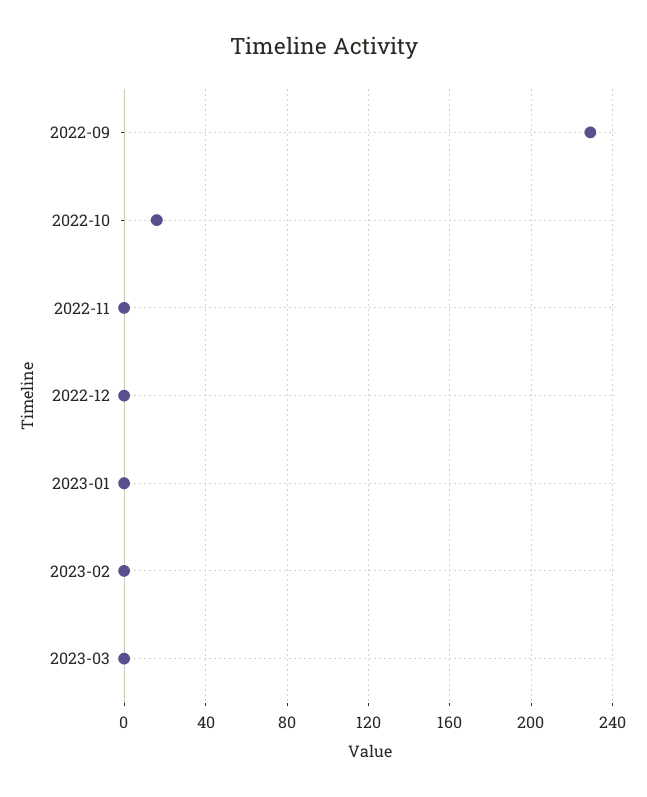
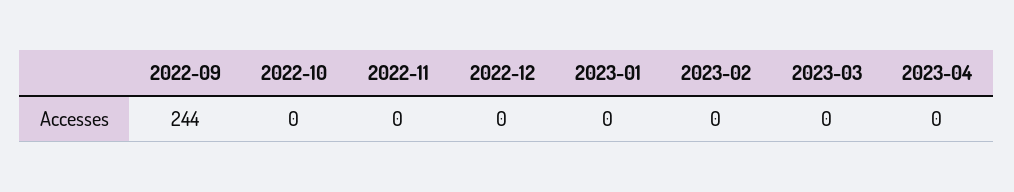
2022-09: 230 -> 244
2022-10: 15 -> 0
2023-04: none -> 0

